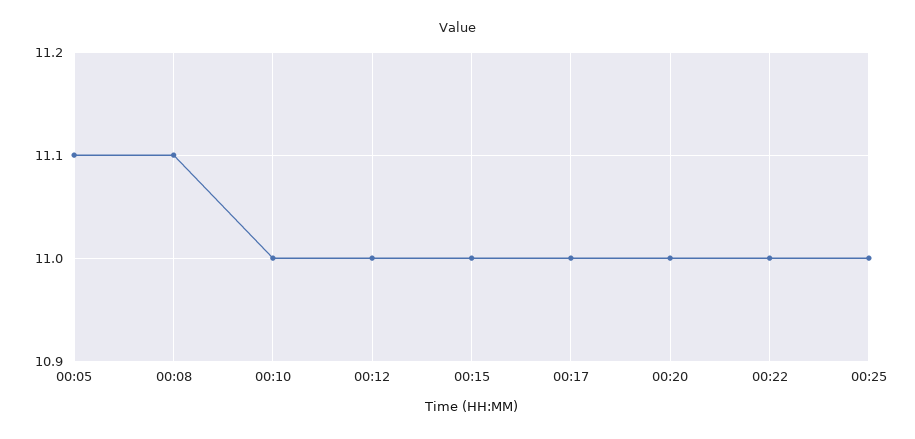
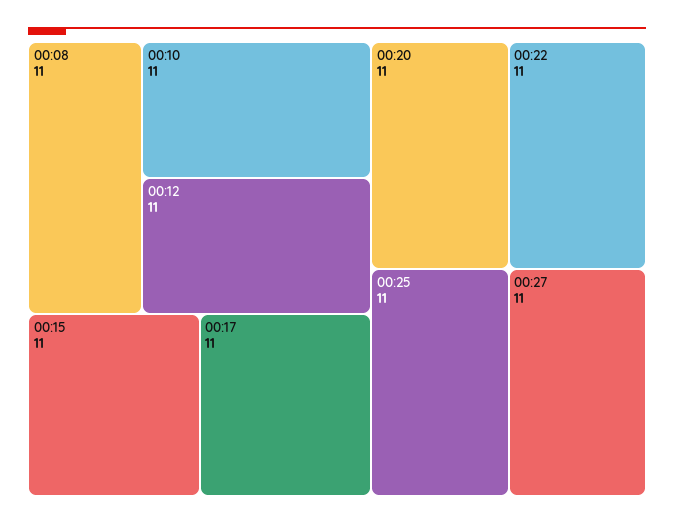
00:05: 11.1 -> none
00:08: 11.1 -> 11
00:27: none -> 11

